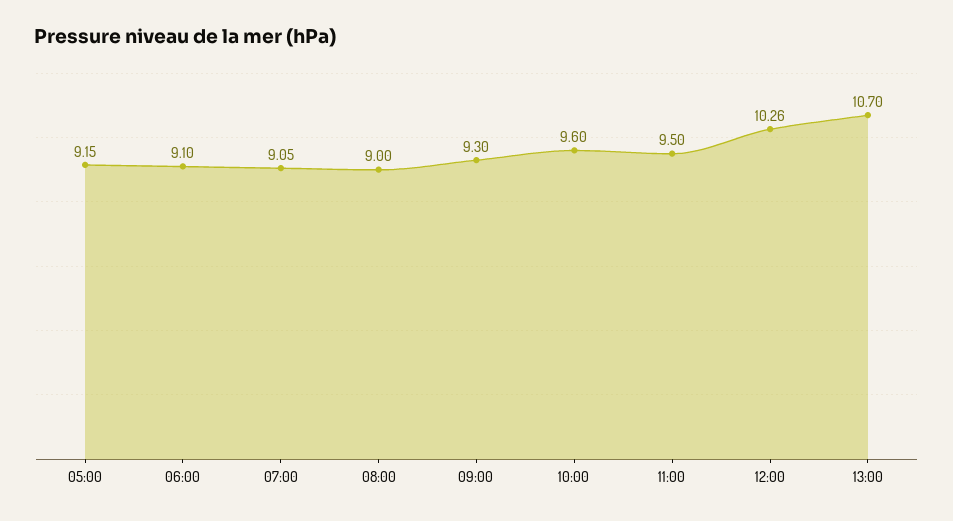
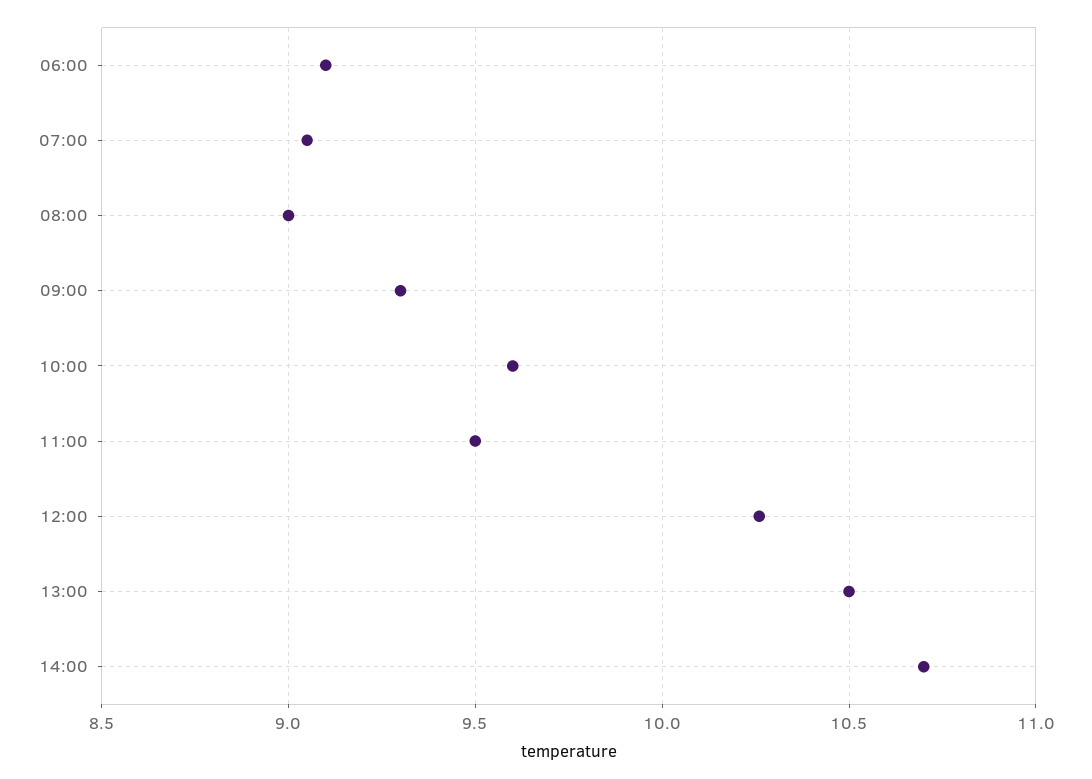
05:00: 9.15 -> none
13:00: 10.7 -> 10.5
14:00: none -> 10.7

